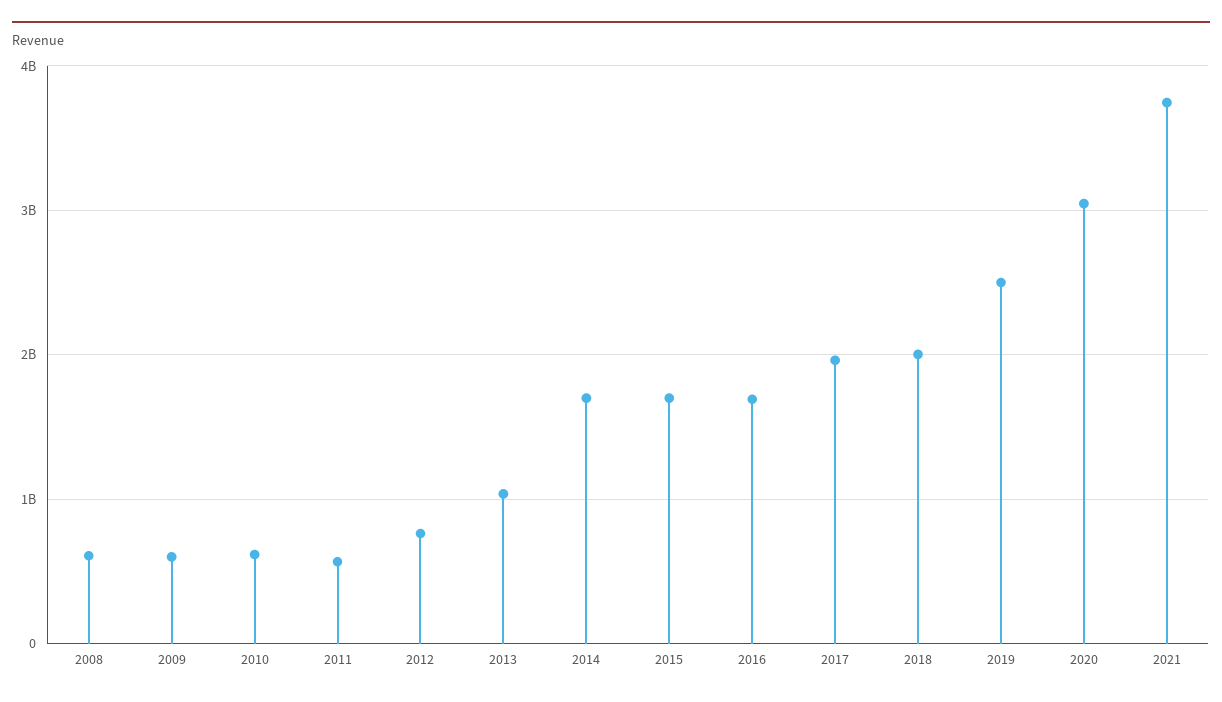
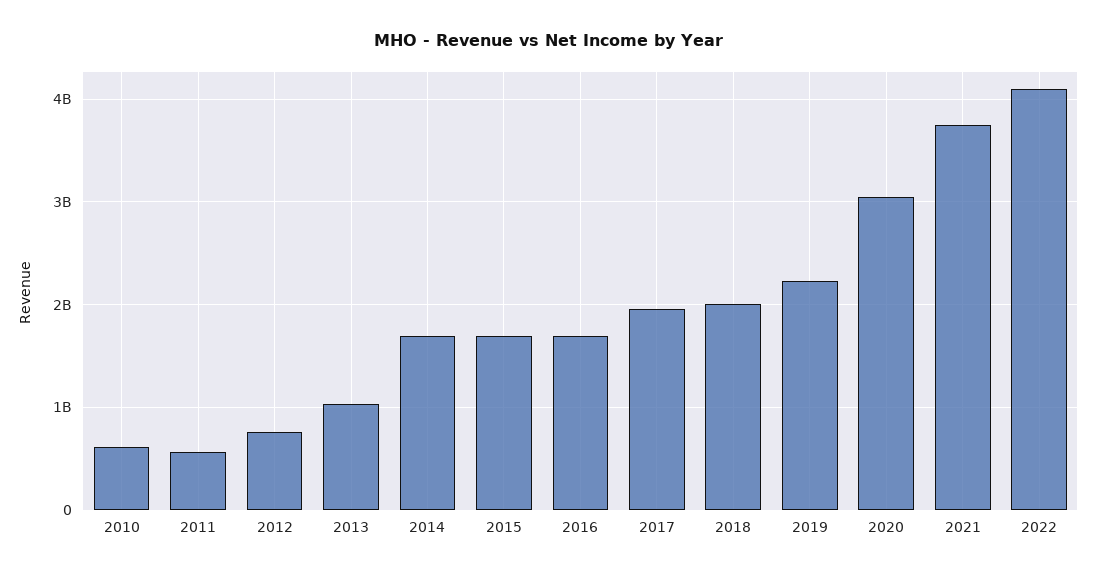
2008: 600000000 -> none
2009: 600000000 -> none
2019: 2500000000 -> 2200000000
2022: none -> 4100000000

